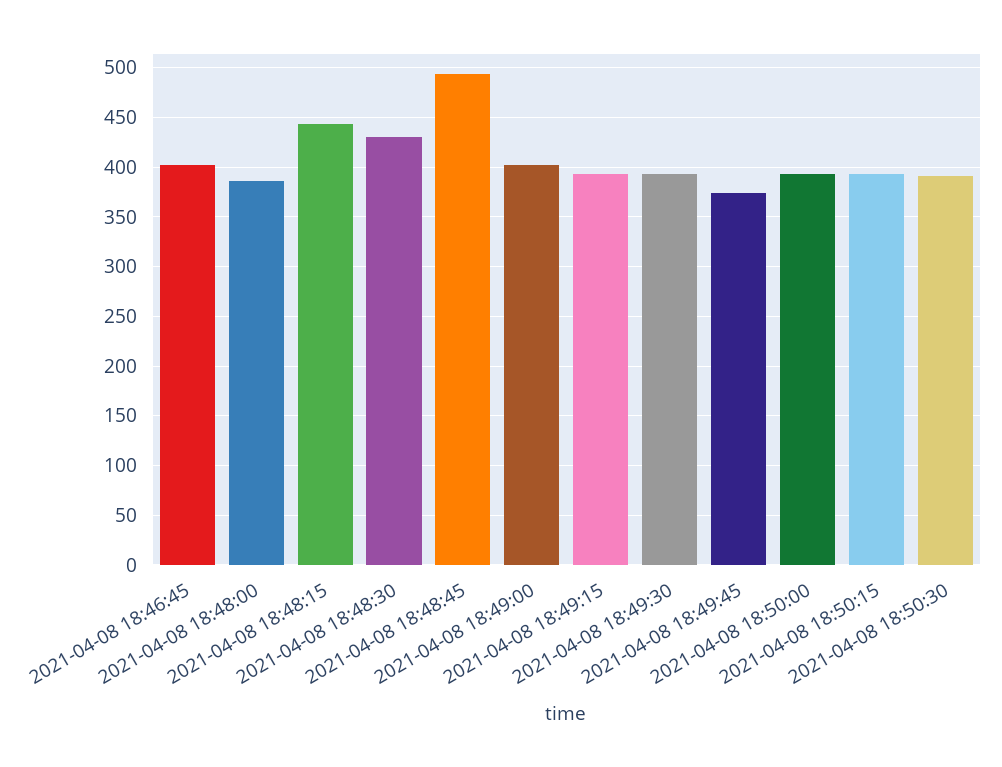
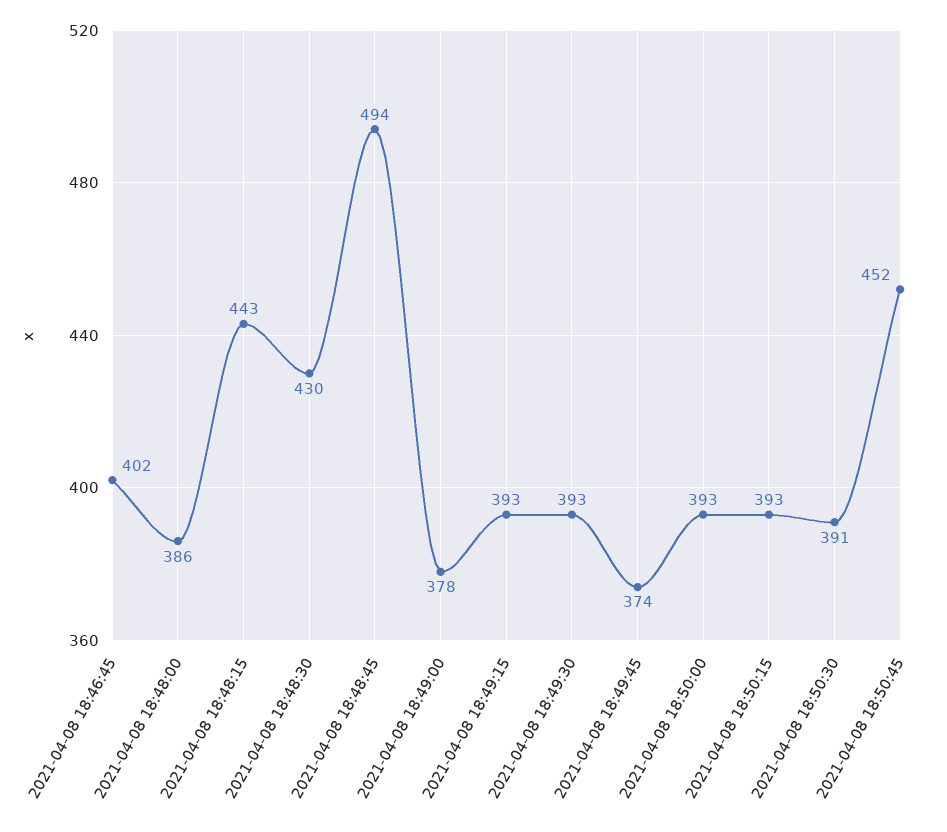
2021-04-08 18:49:00: 400 -> 378
2021-04-08 18:50:45: none -> 452

